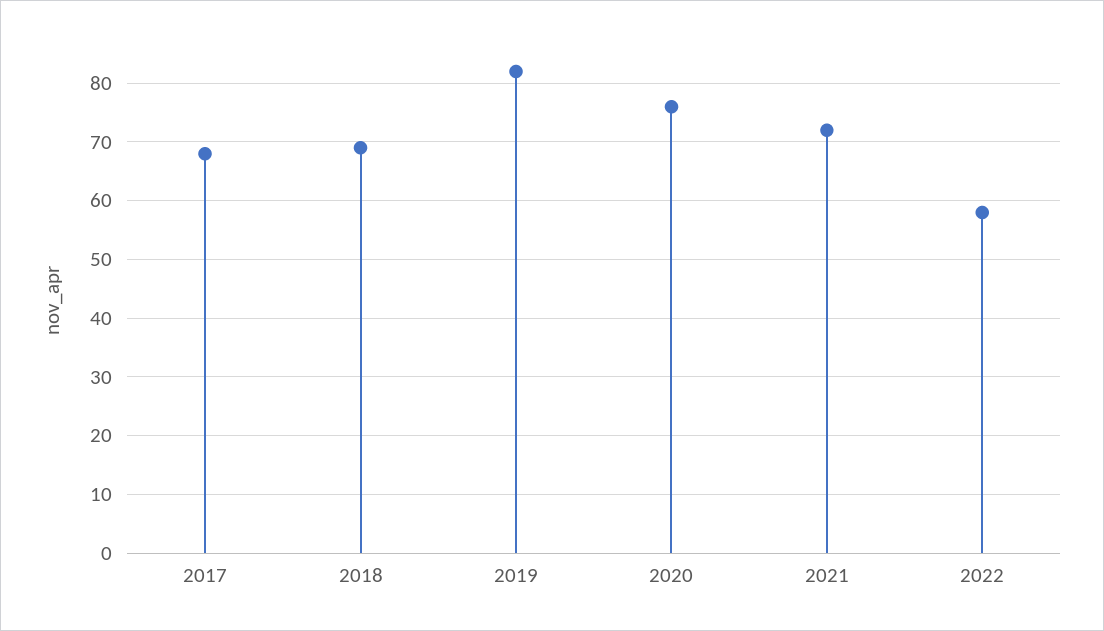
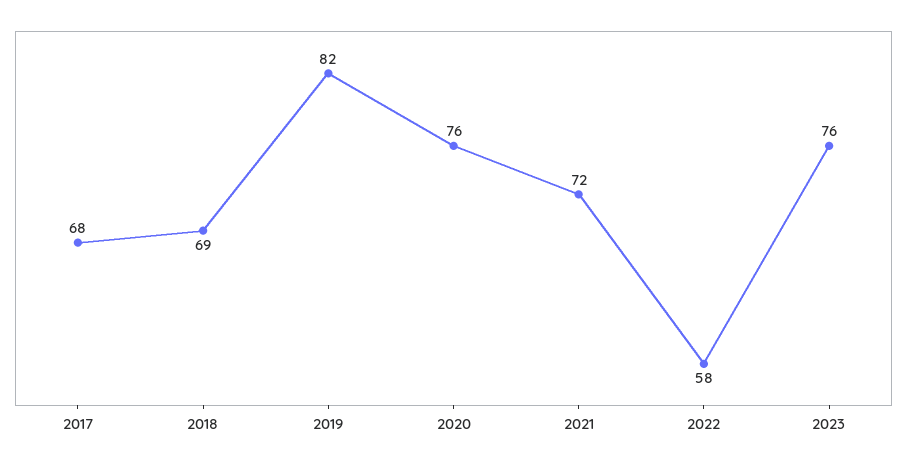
2023: none -> 76

